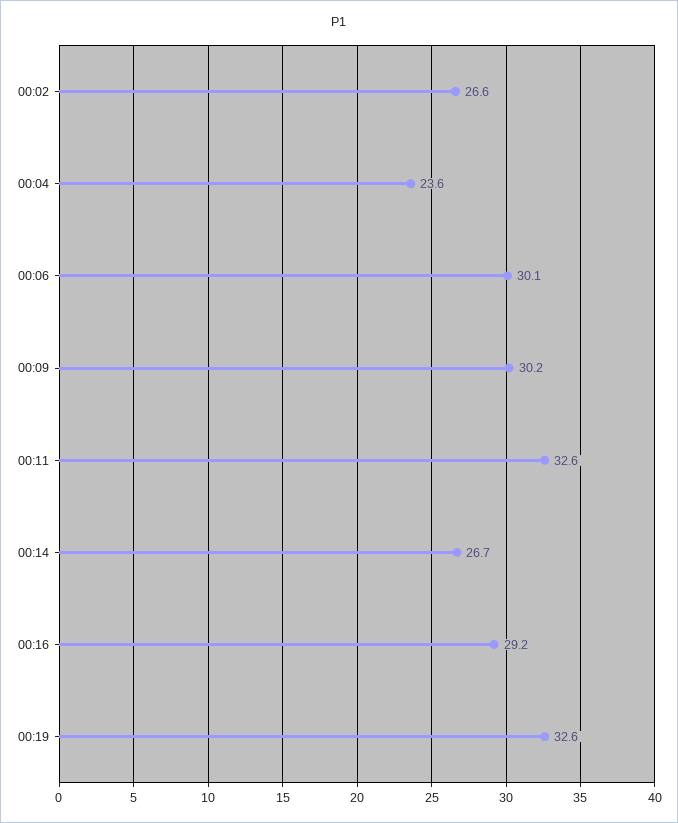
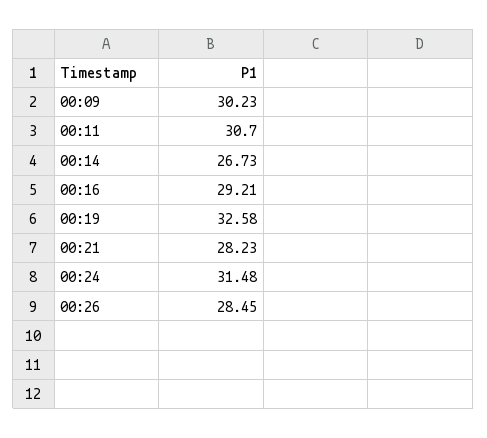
00:02: 26.6 -> none
00:04: 23.6 -> none
00:06: 30.1 -> none
00:11: 32.6 -> 30.7
00:21: none -> 28.23
00:24: none -> 31.48
00:26: none -> 28.45

